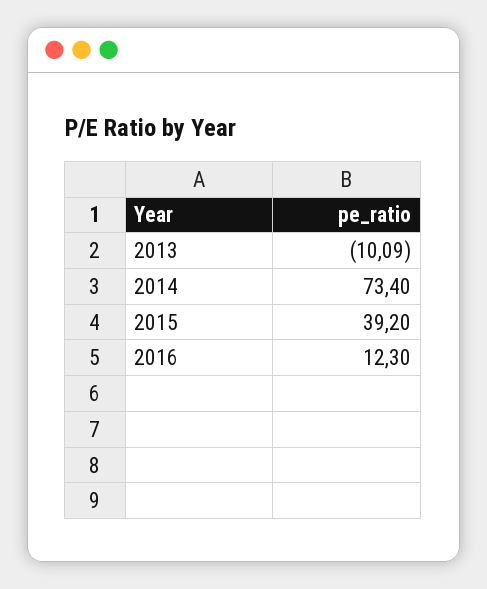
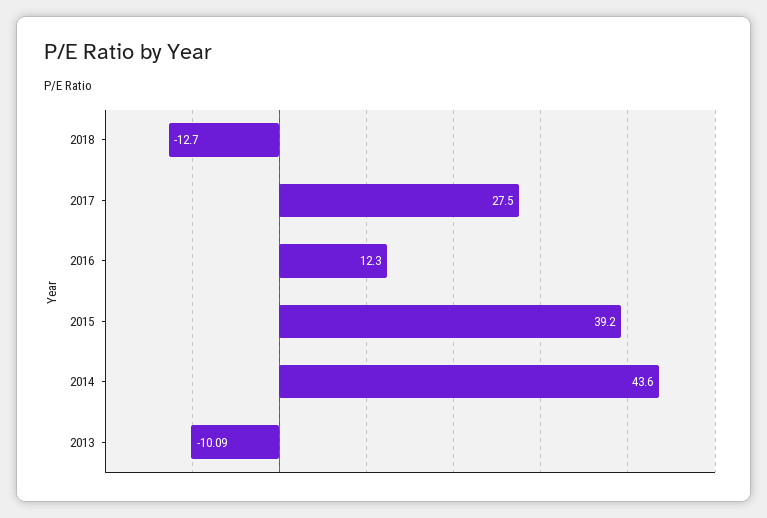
2014: 73.4 -> 43.6
2018: none -> -12.7
2017: none -> 27.5

